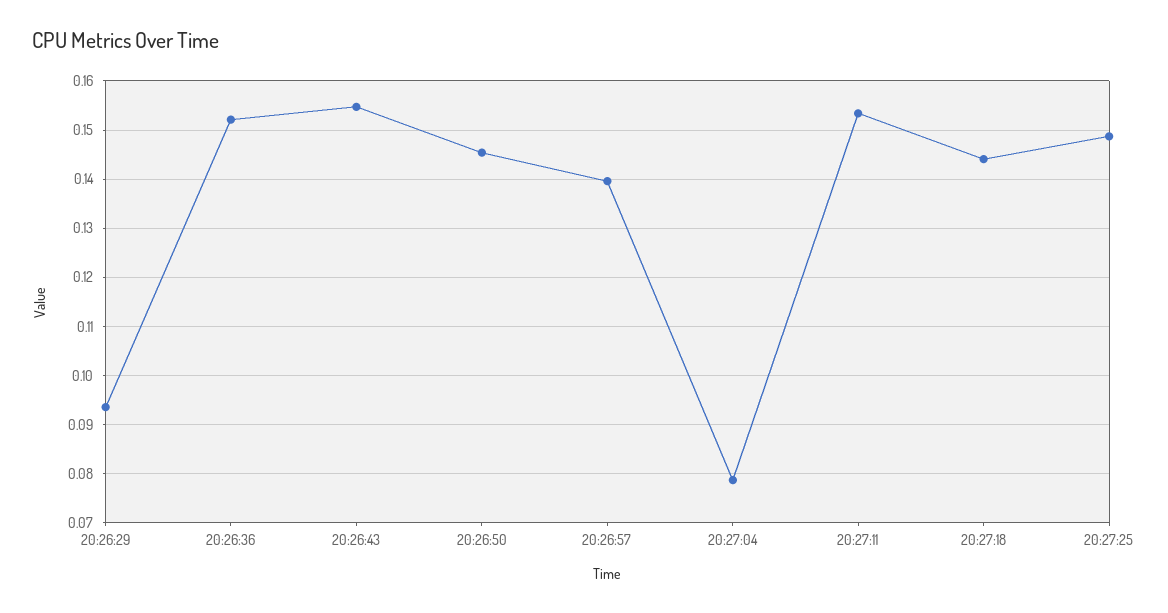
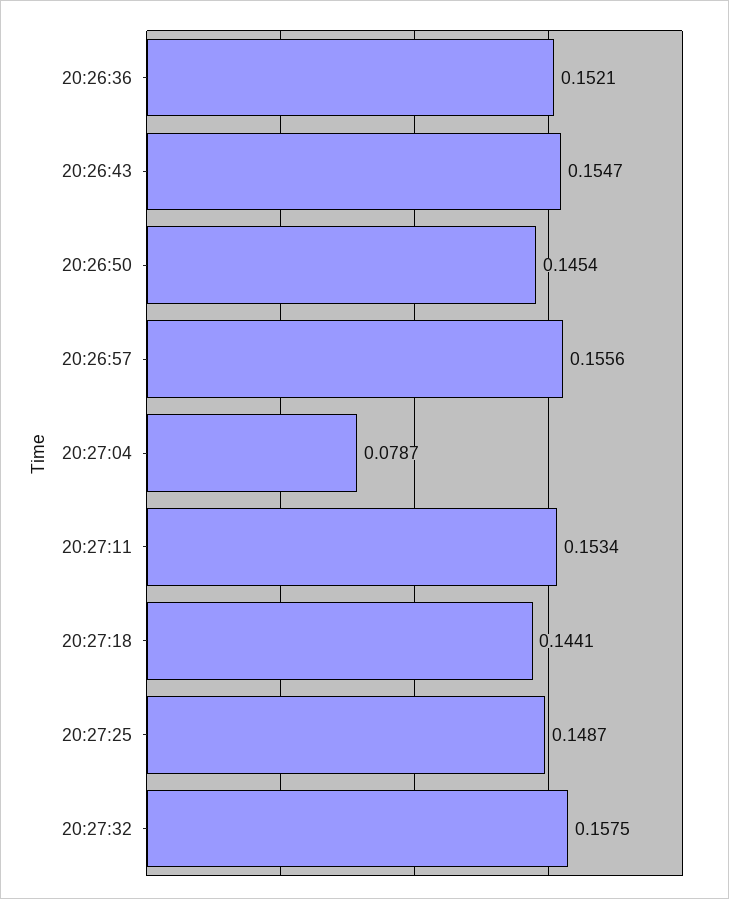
20:26:29: 0.094 -> none
20:26:57: 0.14 -> 0.1556
20:27:32: none -> 0.1575

